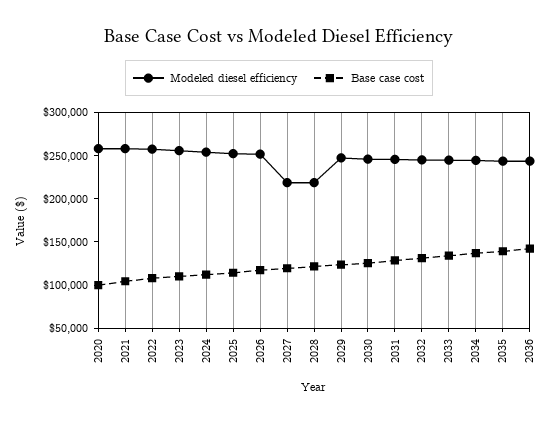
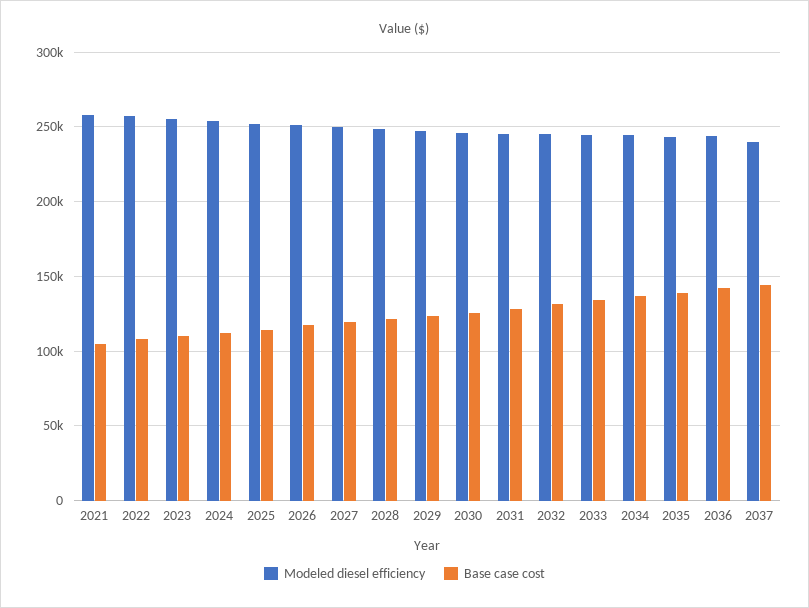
Modeled diesel efficiency, 2020: 260000 -> none
Base case cost, 2020: 100000 -> none
Modeled diesel efficiency, 2027: 220000 -> 250000
Modeled diesel efficiency, 2028: 220000 -> 250000
Modeled diesel efficiency, 2037: none -> 240000
Base case cost, 2037: none -> 145000

